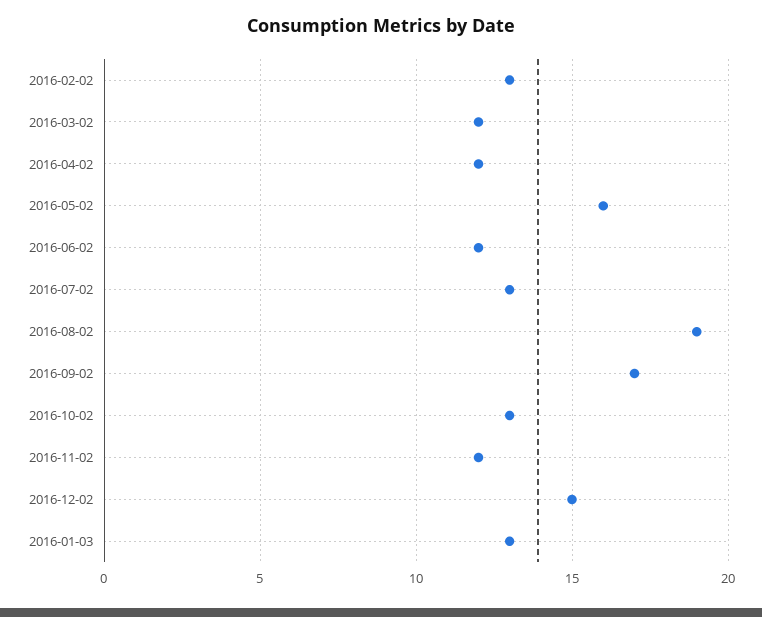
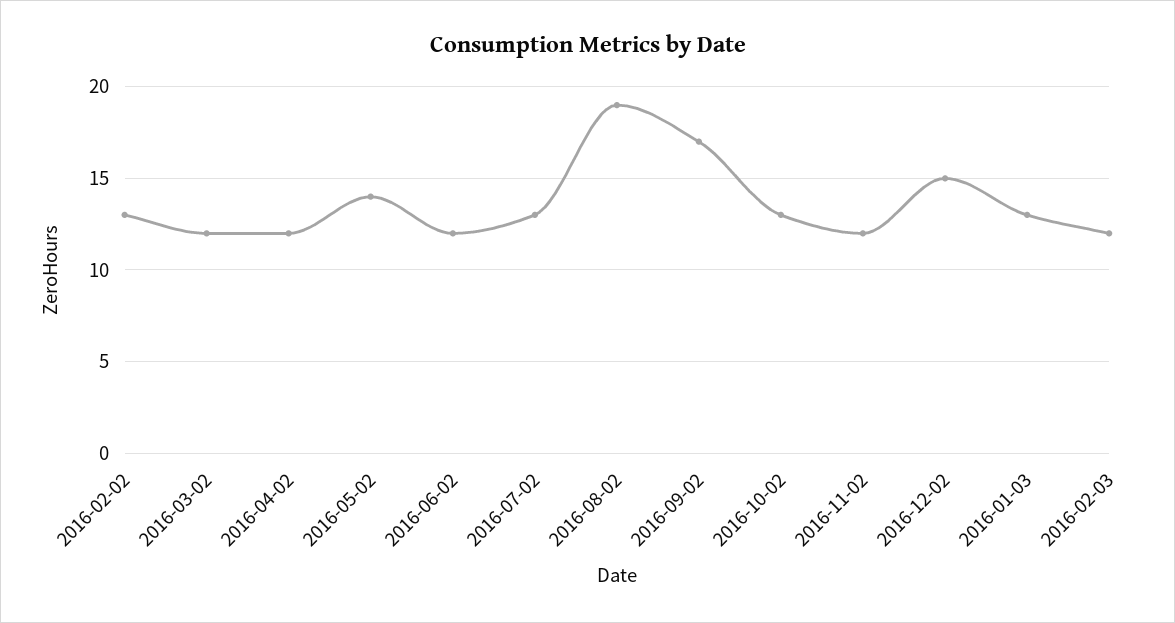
2016-05-02: 16 -> 14
2016-02-03: none -> 12

